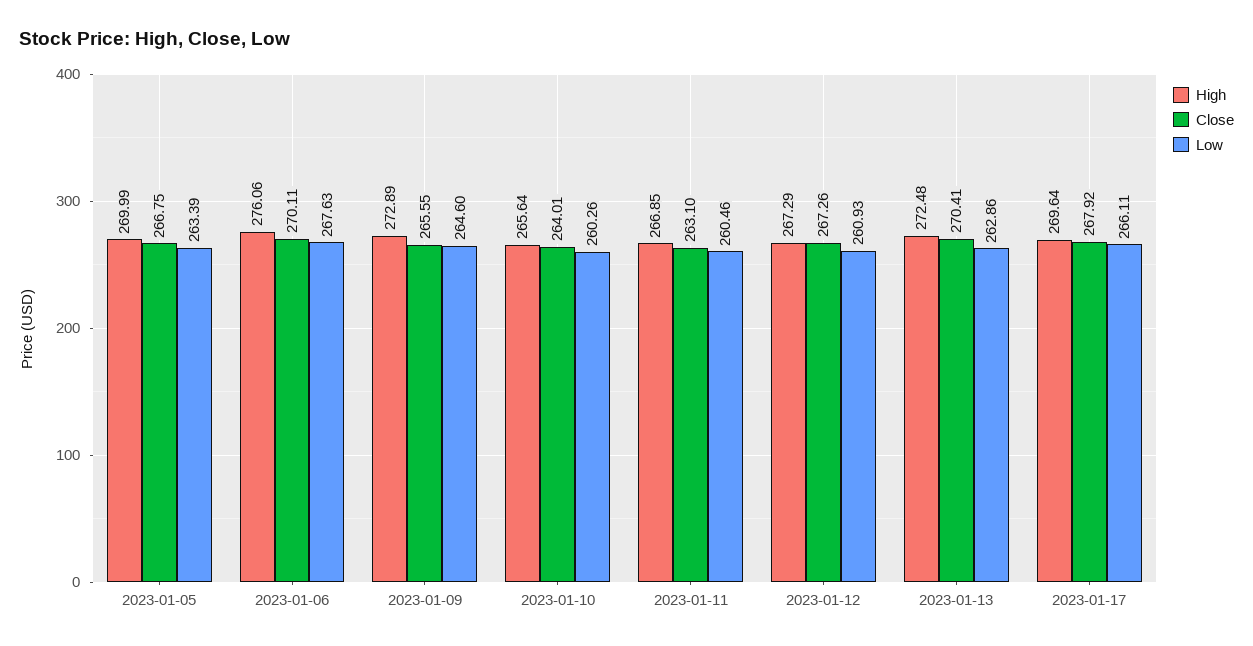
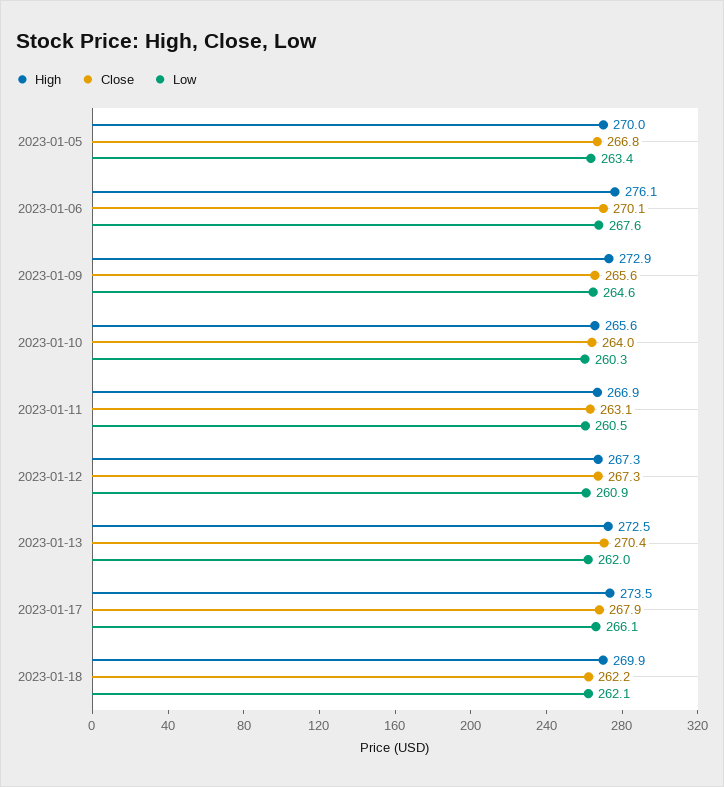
Low, 2023-01-13: 262.86 -> 262
High, 2023-01-17: 269.64 -> 273.5
High, 2023-01-18: none -> 269.9
Close, 2023-01-18: none -> 262.2
Low, 2023-01-18: none -> 262.1

